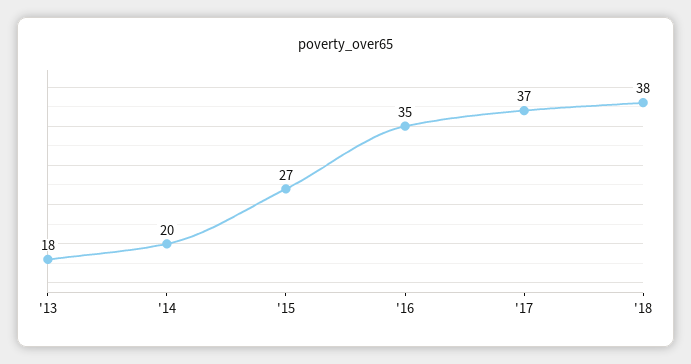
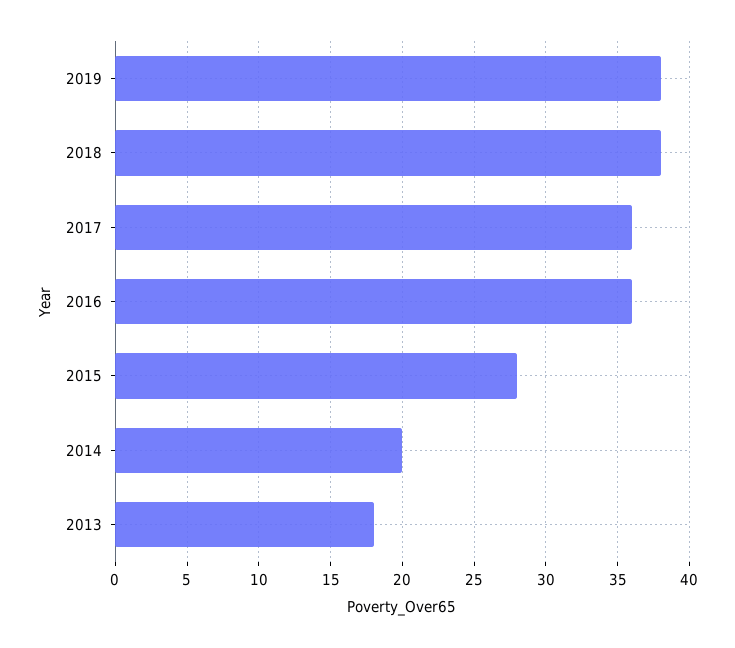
'15: 27 -> 28
'16: 35 -> 36
'17: 37 -> 36
2019: none -> 38

